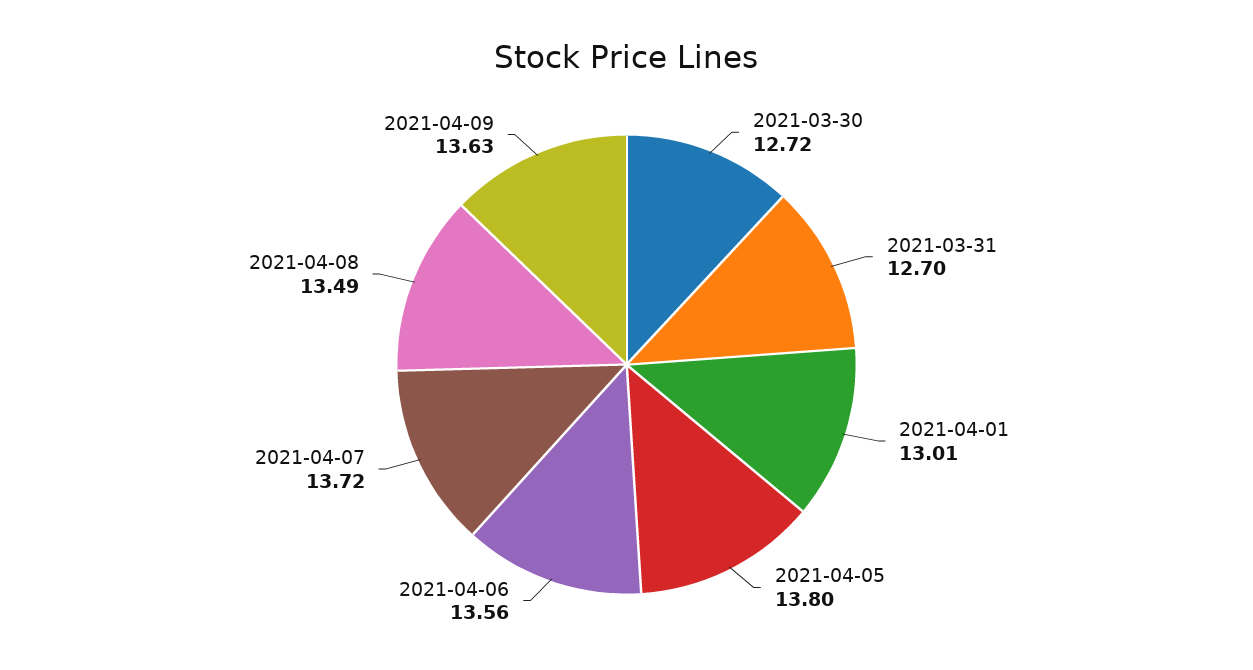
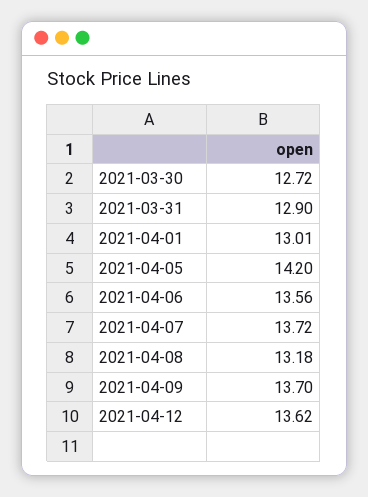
2021-03-31: 12.7 -> 12.9
2021-04-05: 13.8 -> 14.2
2021-04-08: 13.49 -> 13.18
2021-04-09: 13.63 -> 13.7
2021-04-12: none -> 13.62

